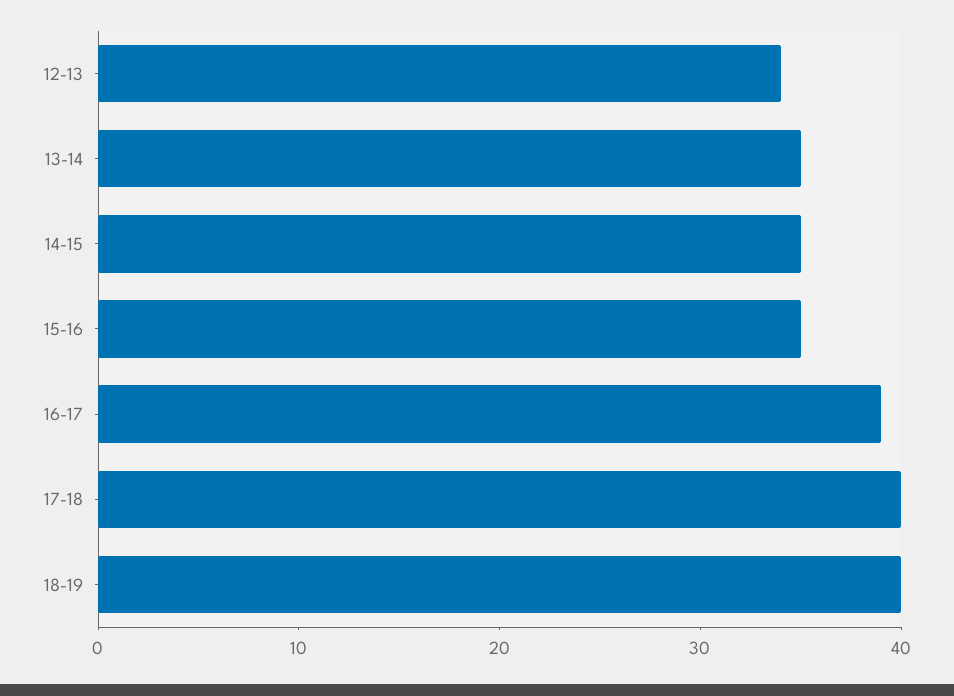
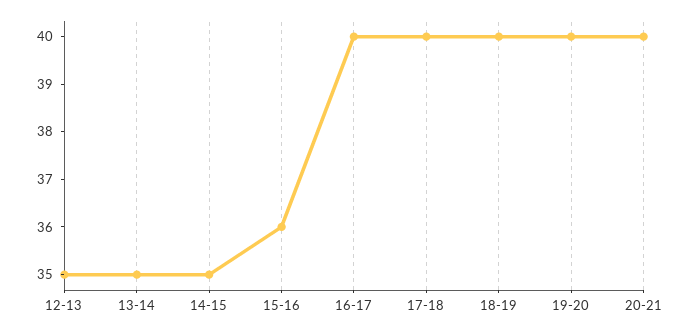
12-13: 34 -> 35
15-16: 35 -> 36
16-17: 39 -> 40
19-20: none -> 40
20-21: none -> 40

